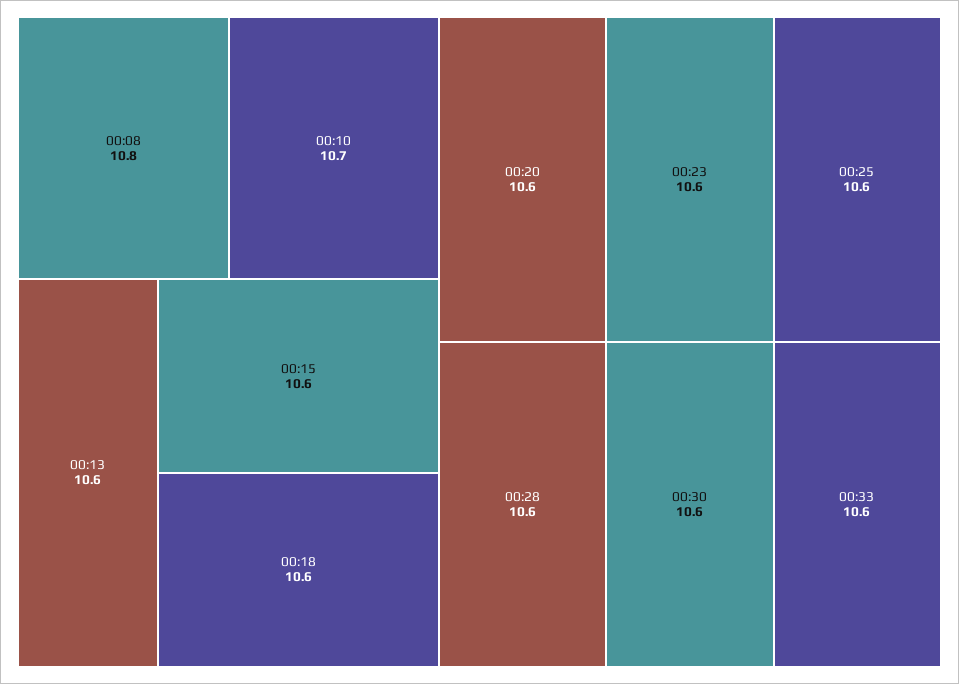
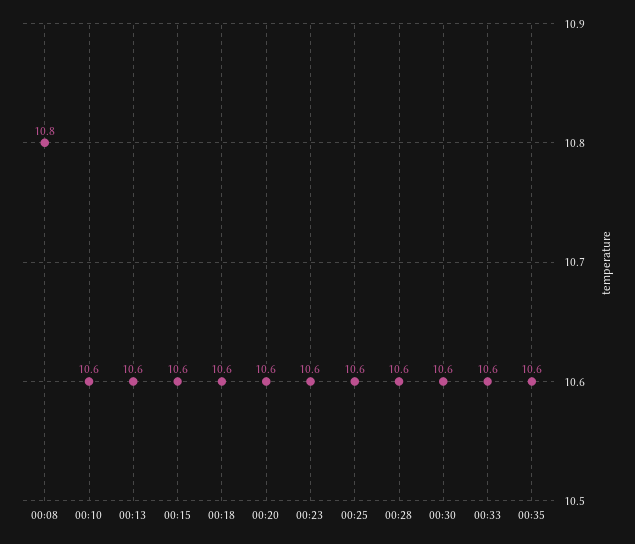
00:10: 10.7 -> 10.6
00:35: none -> 10.6

